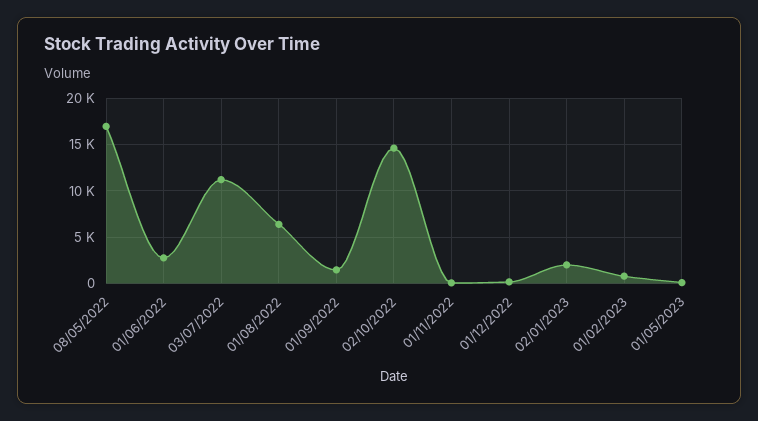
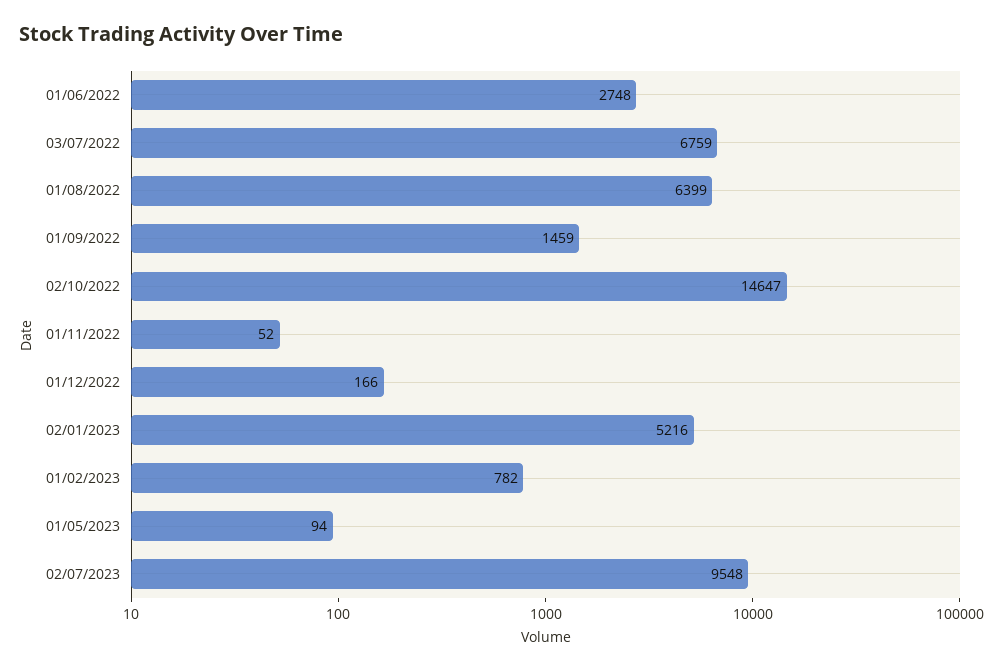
08/05/2022: 17000 -> none
03/07/2022: 11000 -> 6759
02/01/2023: 2000 -> 5216
02/07/2023: none -> 9548

